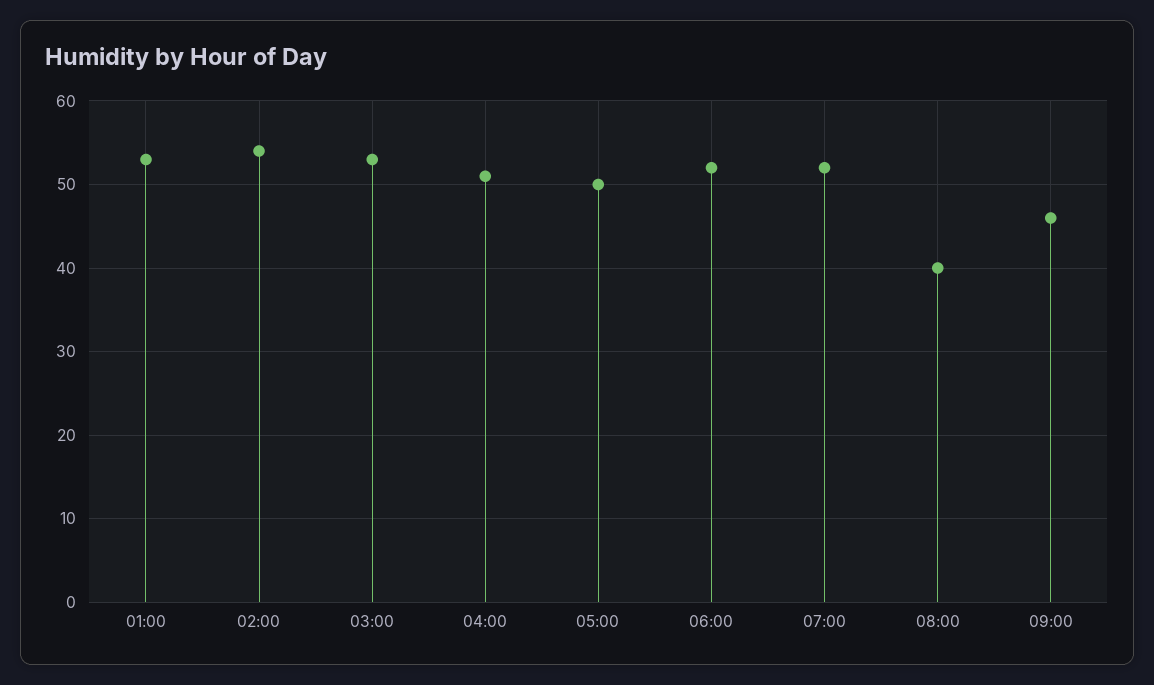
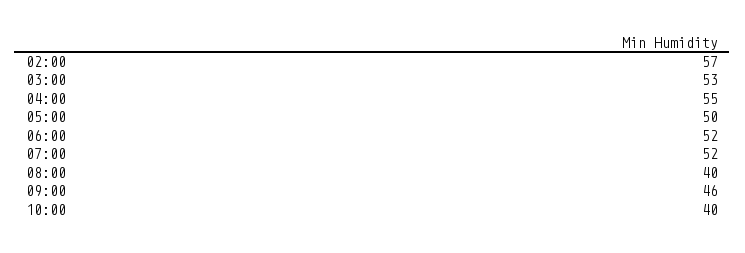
01:00: 53 -> none
02:00: 54 -> 57
04:00: 51 -> 55
10:00: none -> 40

